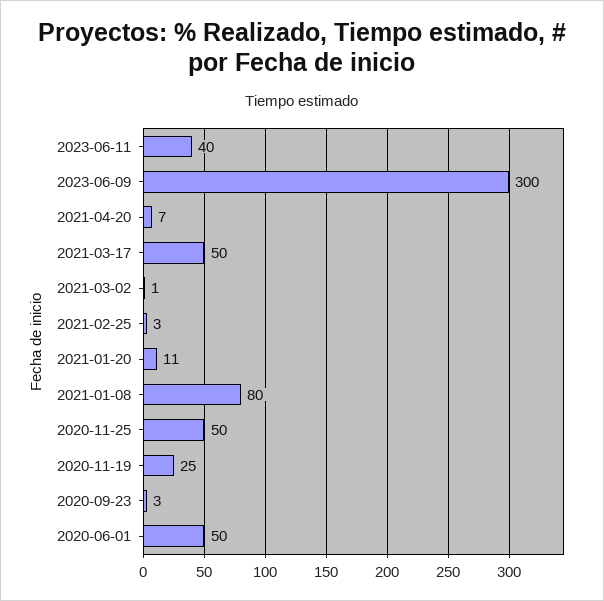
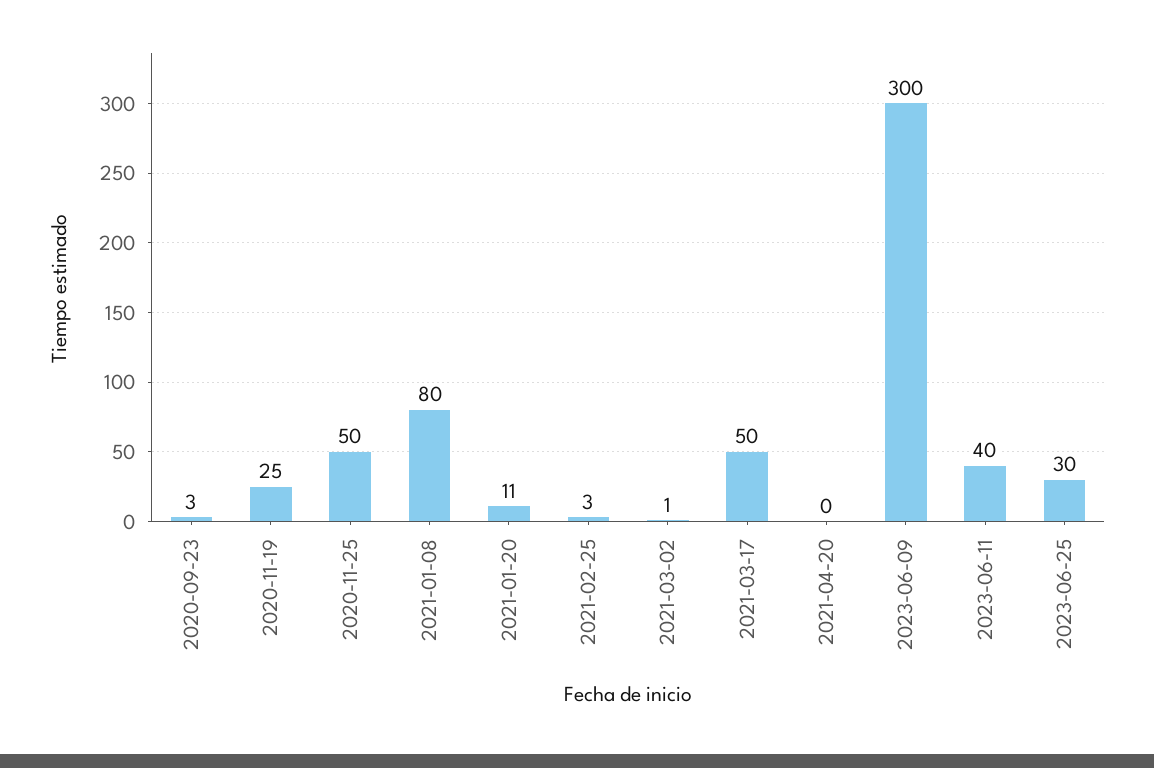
2021-04-20: 7 -> 0
2020-06-01: 50 -> none
2023-06-25: none -> 30

